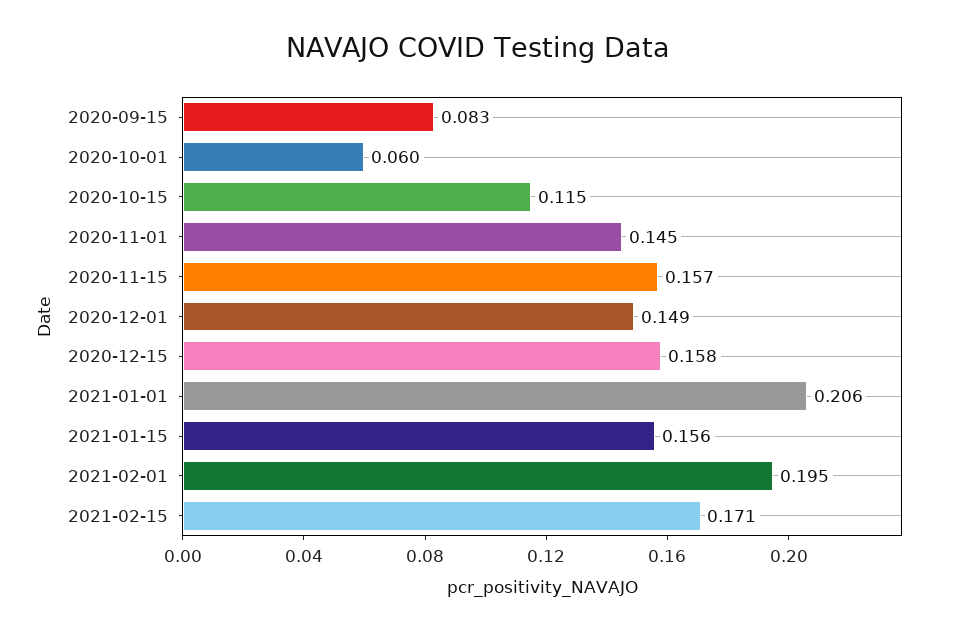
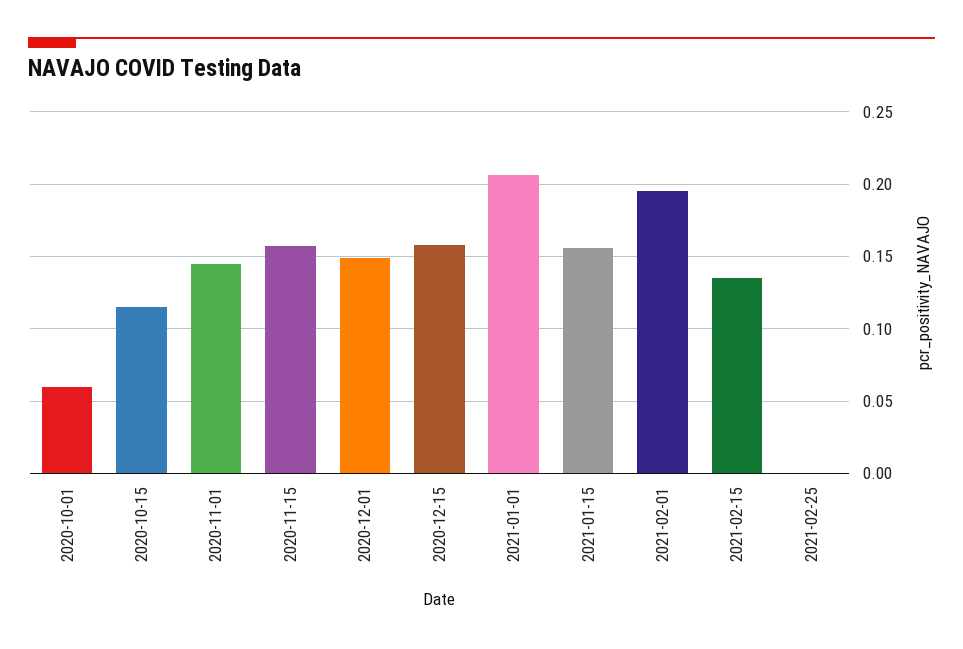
2020-09-15: 0.083 -> none
2021-02-15: 0.171 -> 0.135
2021-02-25: none -> 0

